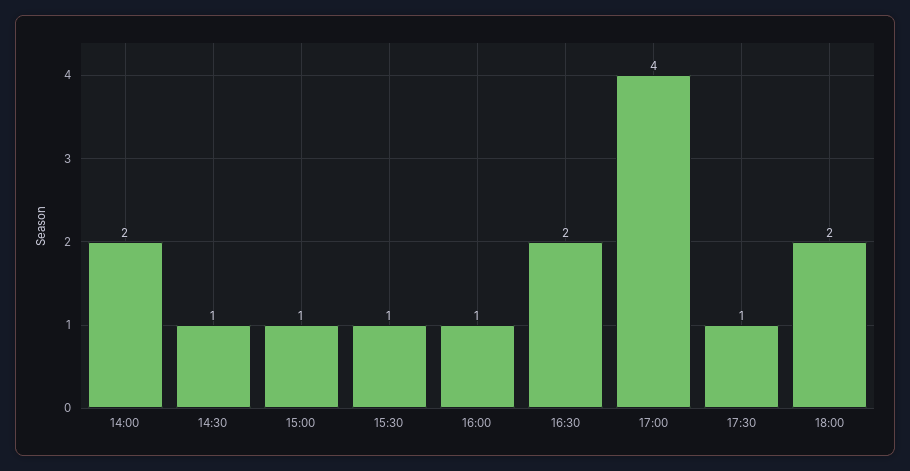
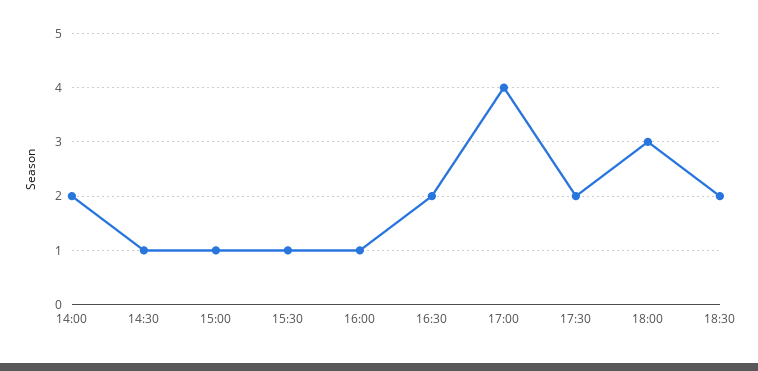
17:30: 1 -> 2
18:00: 2 -> 3
18:30: none -> 2

